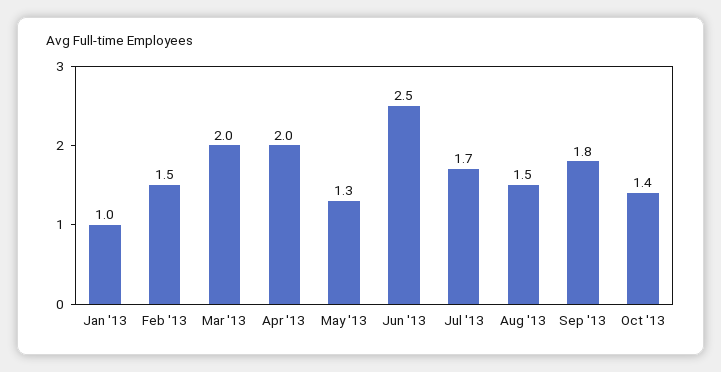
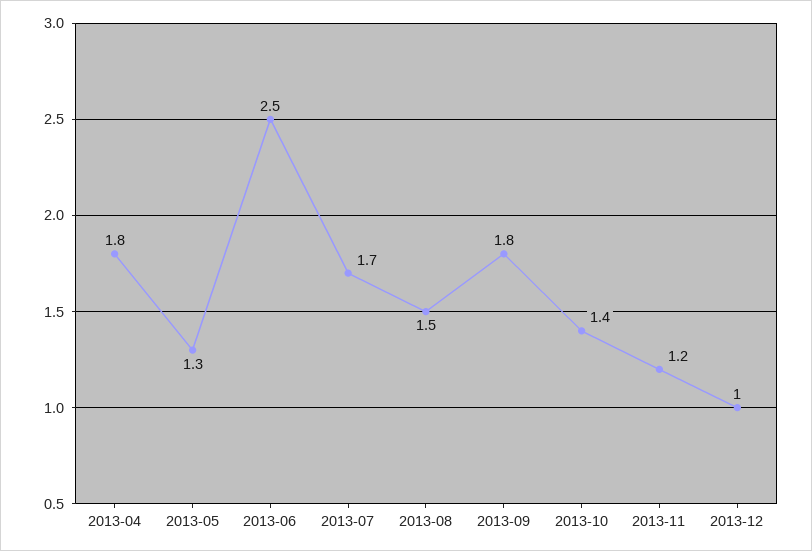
Jan '13: 1 -> none
Feb '13: 1.5 -> none
Mar '13: 2 -> none
Apr '13: 2 -> 1.8
2013-11: none -> 1.2
2013-12: none -> 1

